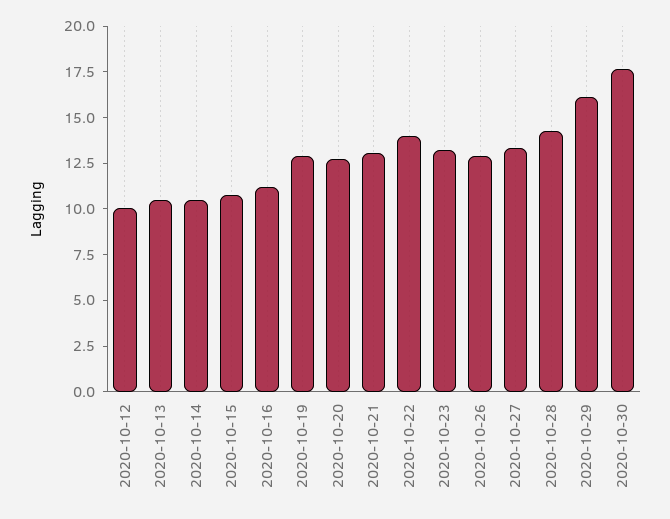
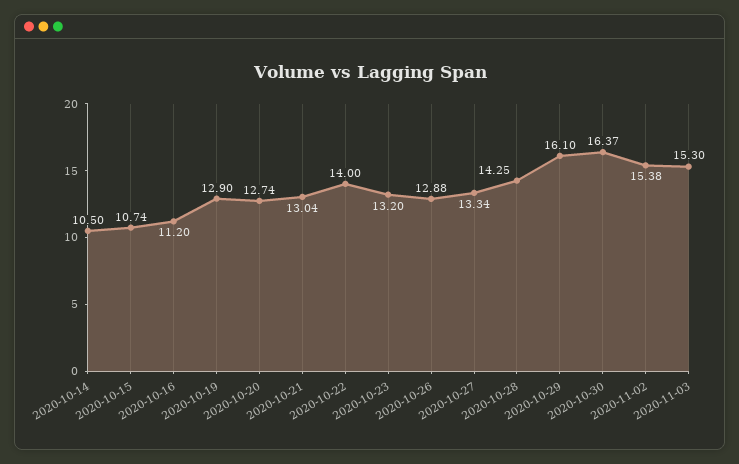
2020-10-12: 10 -> none
2020-10-13: 10.5 -> none
2020-10-30: 17.5 -> 16.37
2020-11-02: none -> 15.38
2020-11-03: none -> 15.3

